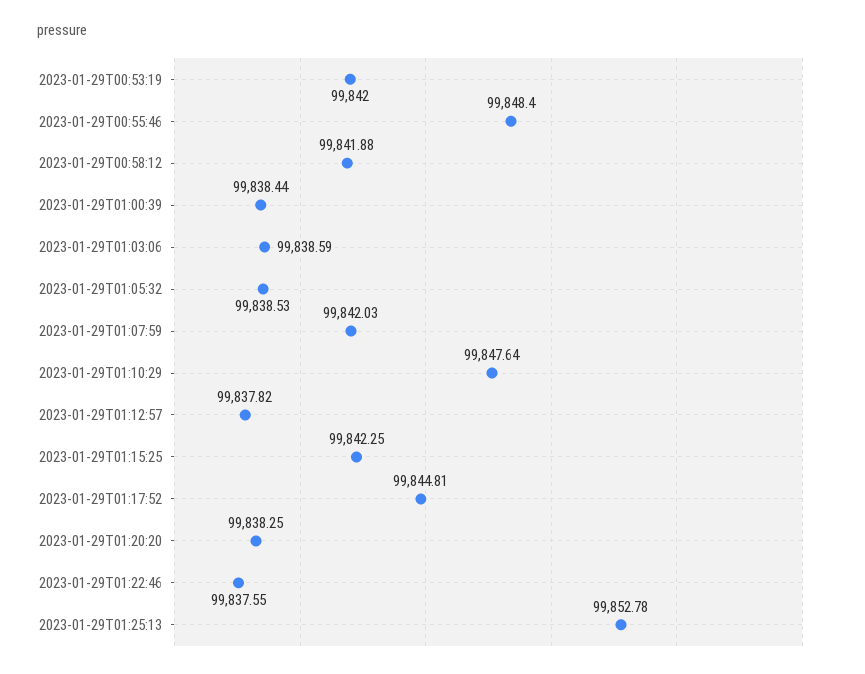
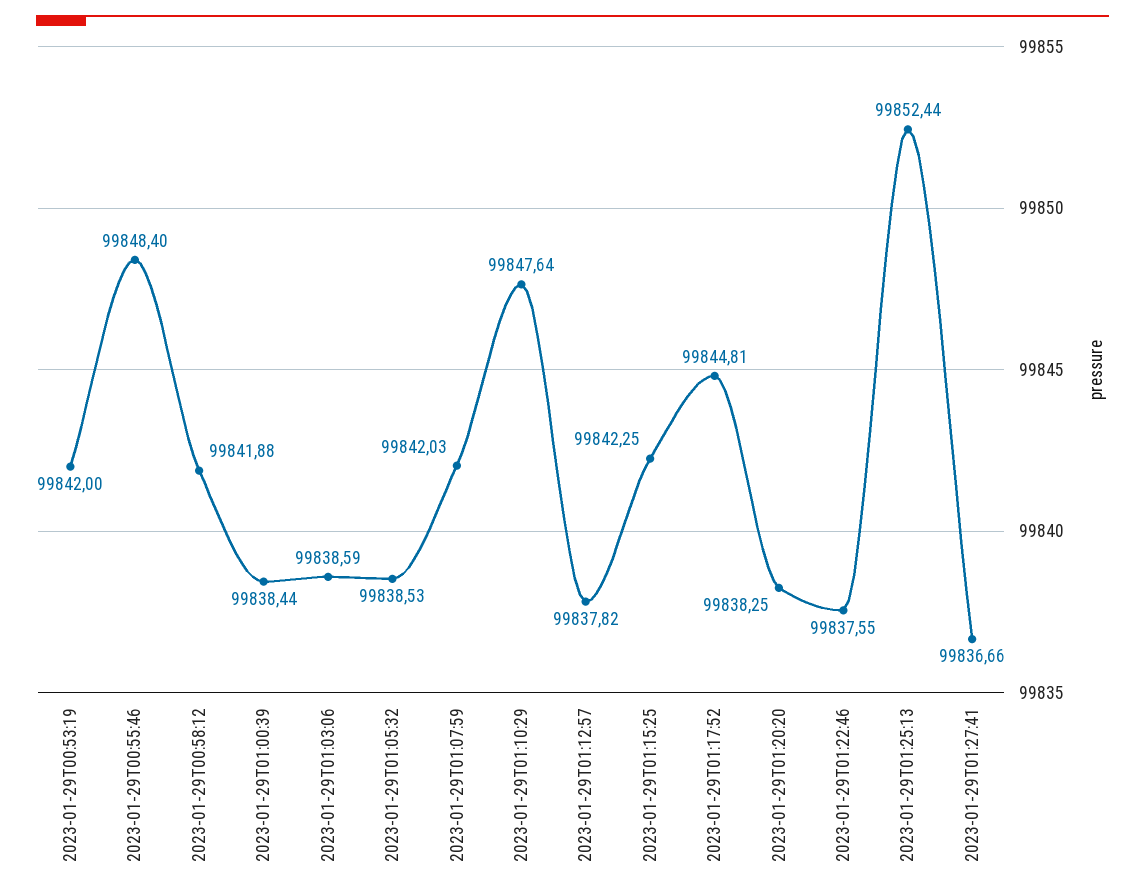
2023-01-29T01:25:13: 99852.78 -> 99852.44
2023-01-29T01:27:41: none -> 99836.66

